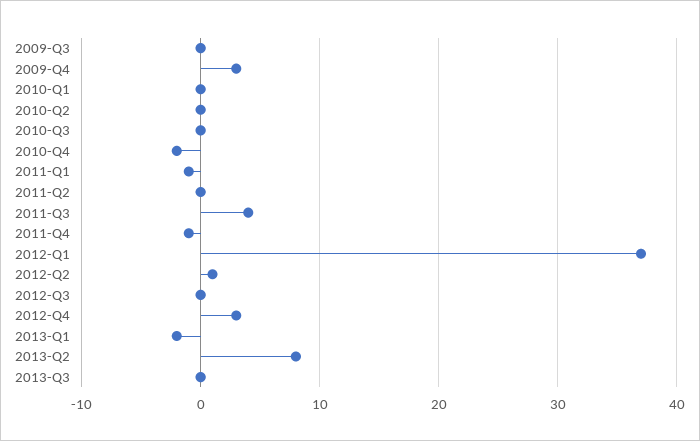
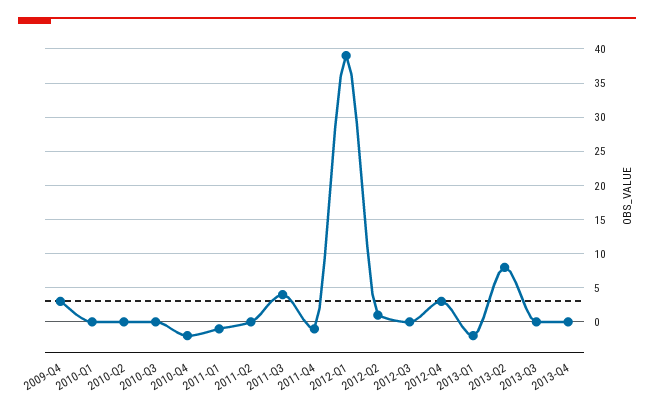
2009-Q3: 0 -> none
2012-Q1: 37 -> 39
2013-Q4: none -> 0

